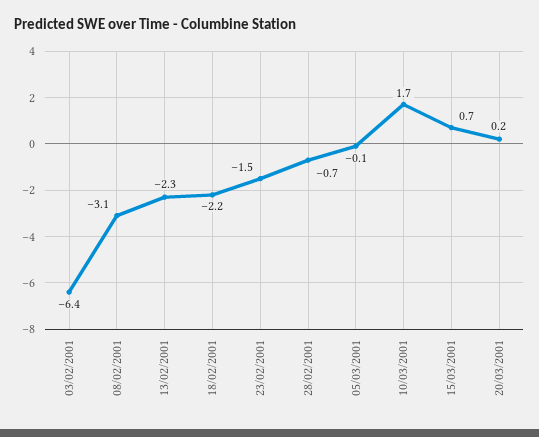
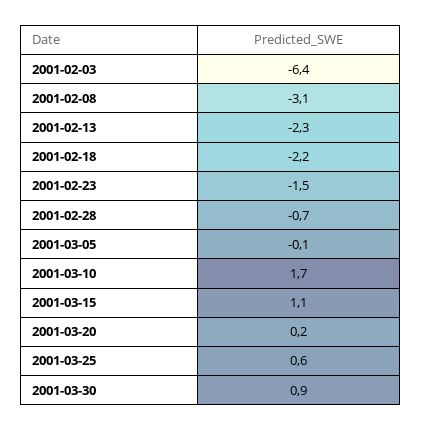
15/03/2001: 0.7 -> 1.1
2001-03-25: none -> 0.6
2001-03-30: none -> 0.9

